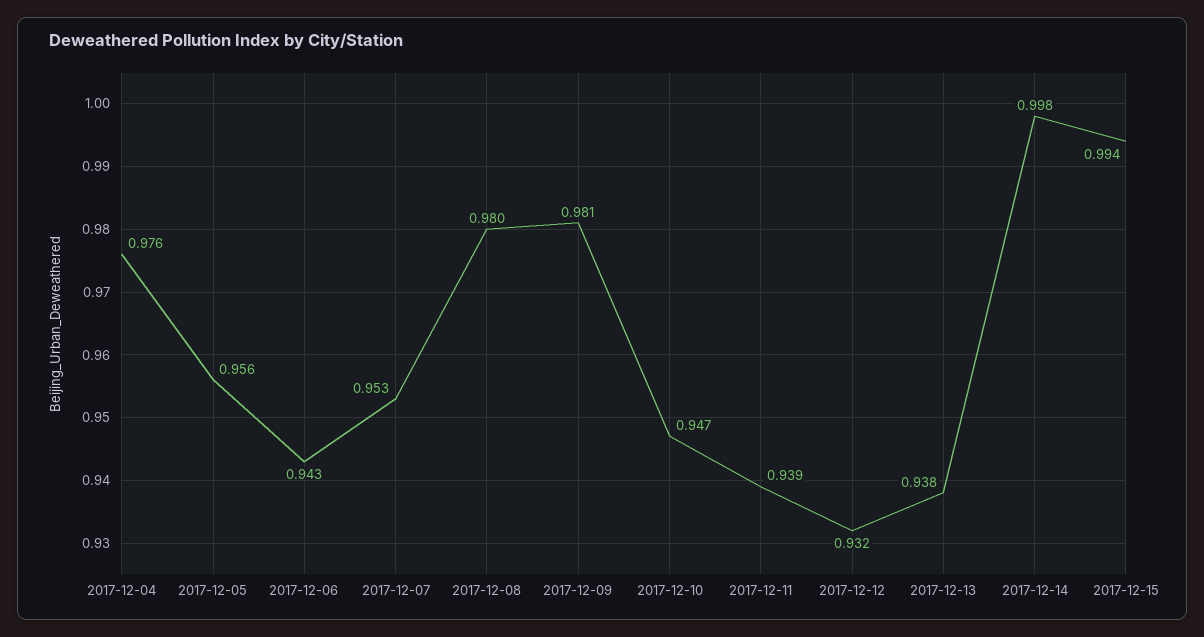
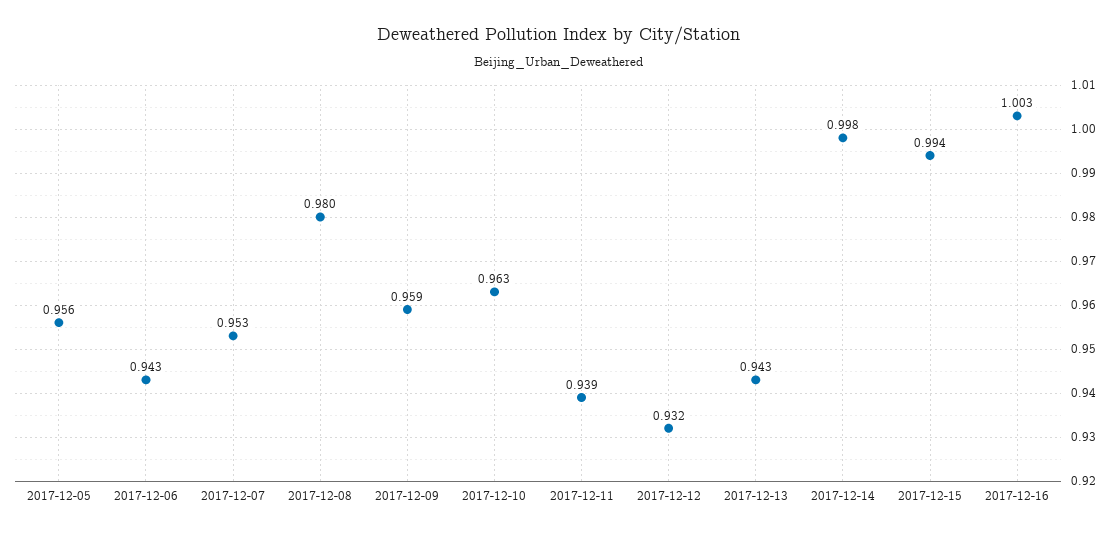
2017-12-04: 0.976 -> none
2017-12-09: 0.981 -> 0.959
2017-12-10: 0.947 -> 0.963
2017-12-13: 0.938 -> 0.943
2017-12-16: none -> 1.003

